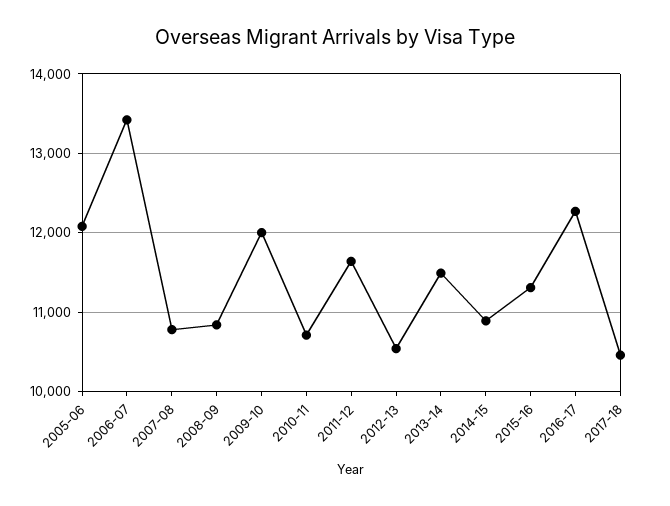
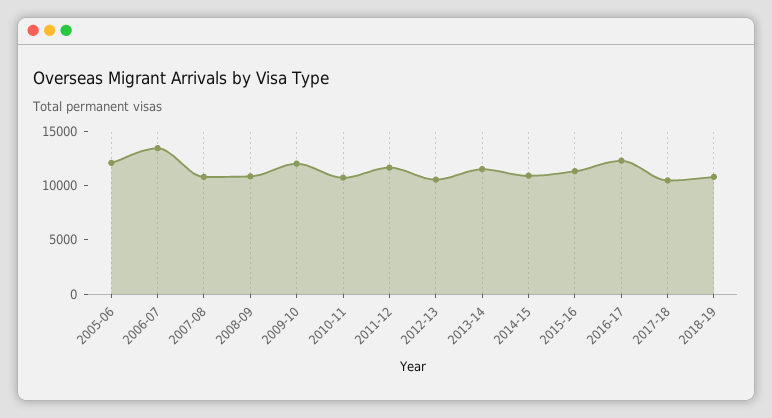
2018-19: none -> 11000

